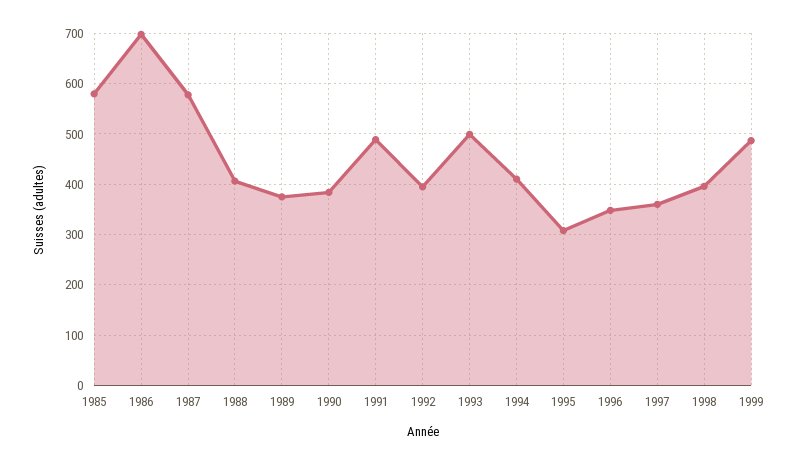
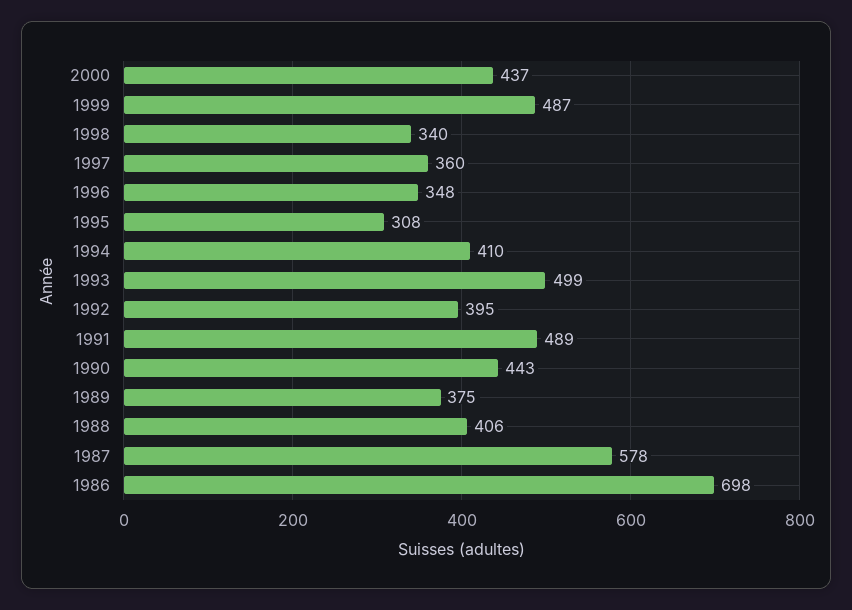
1985: 580 -> none
1990: 380 -> 443
1998: 400 -> 340
2000: none -> 437

